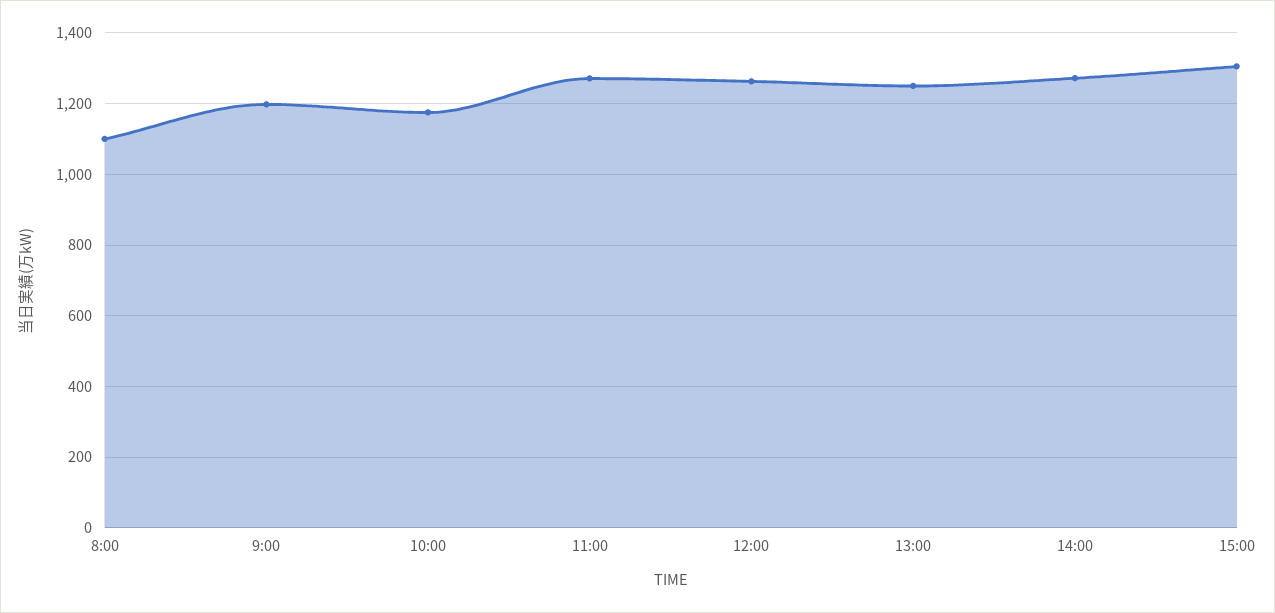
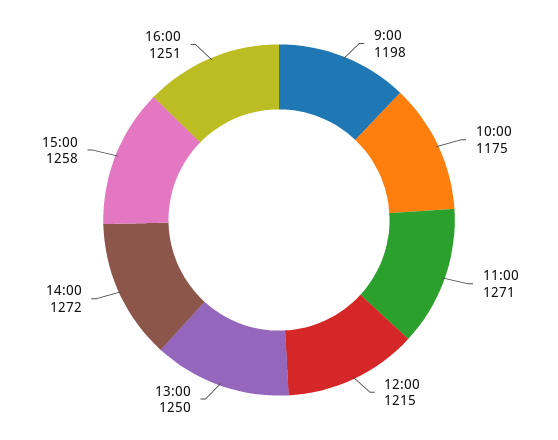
8:00: 1100 -> none
12:00: 1260 -> 1215
15:00: 1300 -> 1258
16:00: none -> 1251

